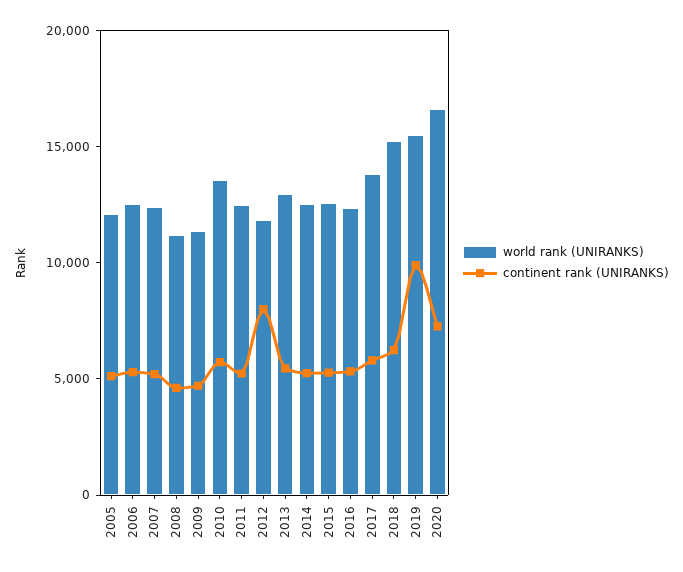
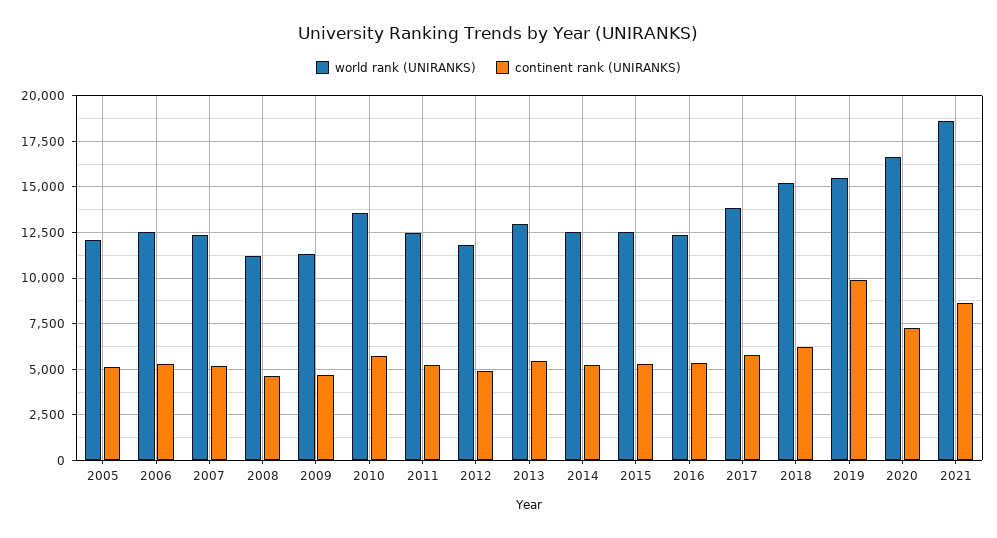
continent rank (UNIRANKS), 2012: 8000 -> 5000
world rank (UNIRANKS), 2021: none -> 18500
continent rank (UNIRANKS), 2021: none -> 8500

